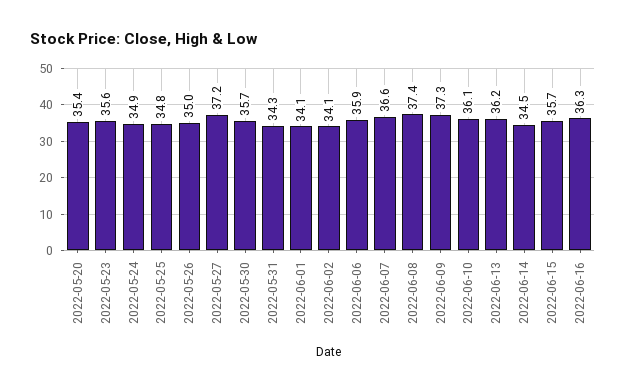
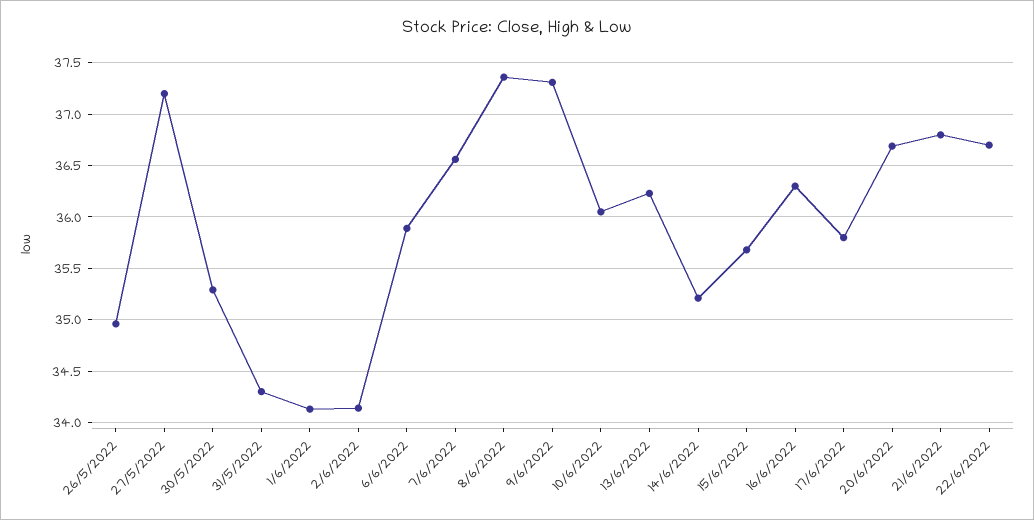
2022-05-20: 35.4 -> none
2022-05-23: 35.6 -> none
2022-05-24: 34.9 -> none
2022-05-25: 34.8 -> none
2022-05-30: 35.7 -> 35.3
2022-06-14: 34.5 -> 35.2
17/6/2022: none -> 35.8
20/6/2022: none -> 36.7
21/6/2022: none -> 36.8
22/6/2022: none -> 36.7

